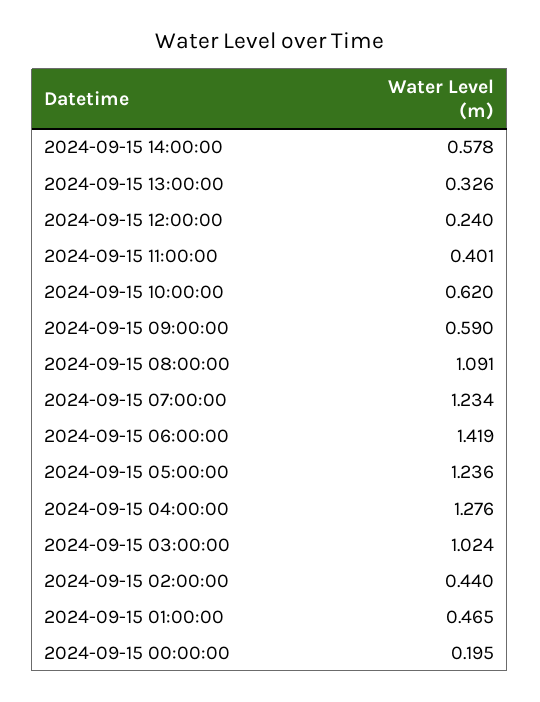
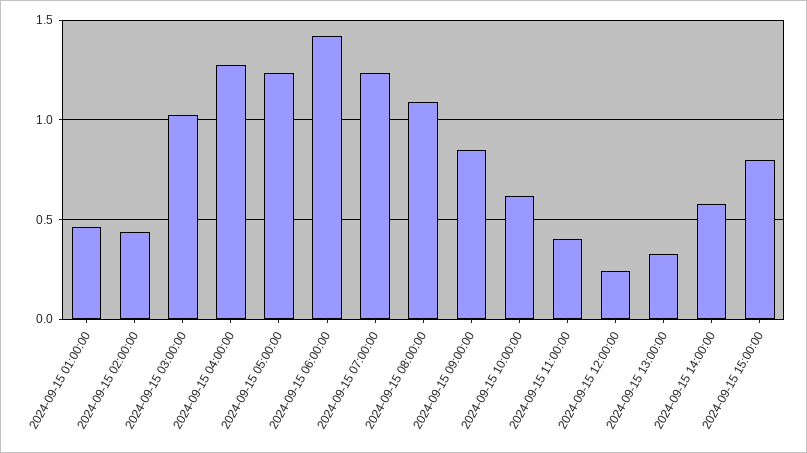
2024-09-15 09:00:00: 0.59 -> 0.85
2024-09-15 00:00:00: 0.195 -> none
2024-09-15 15:00:00: none -> 0.8

